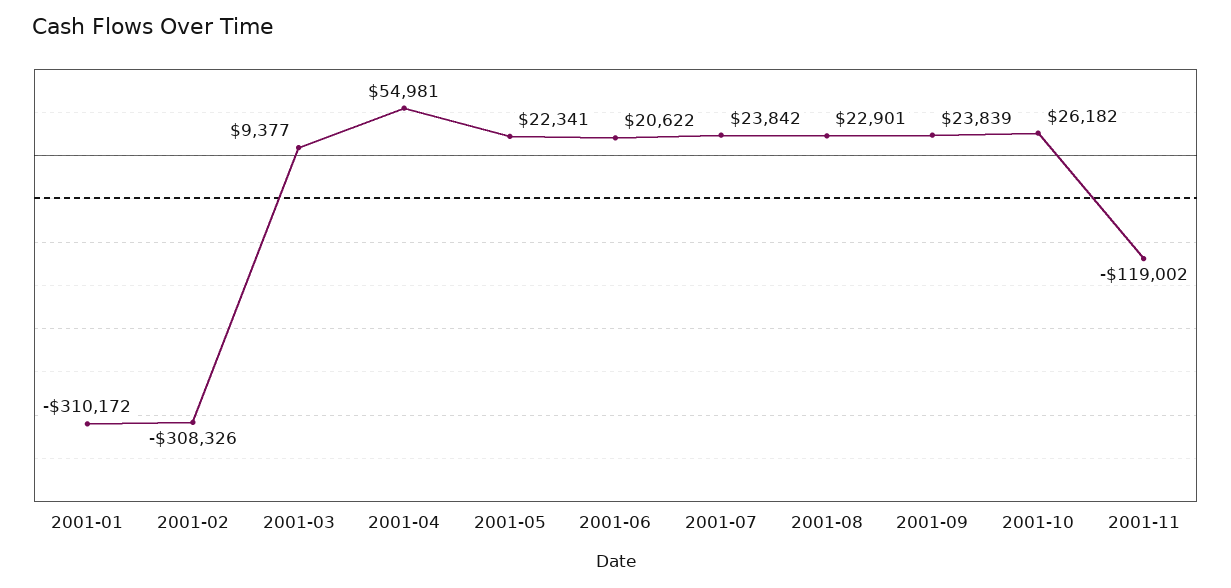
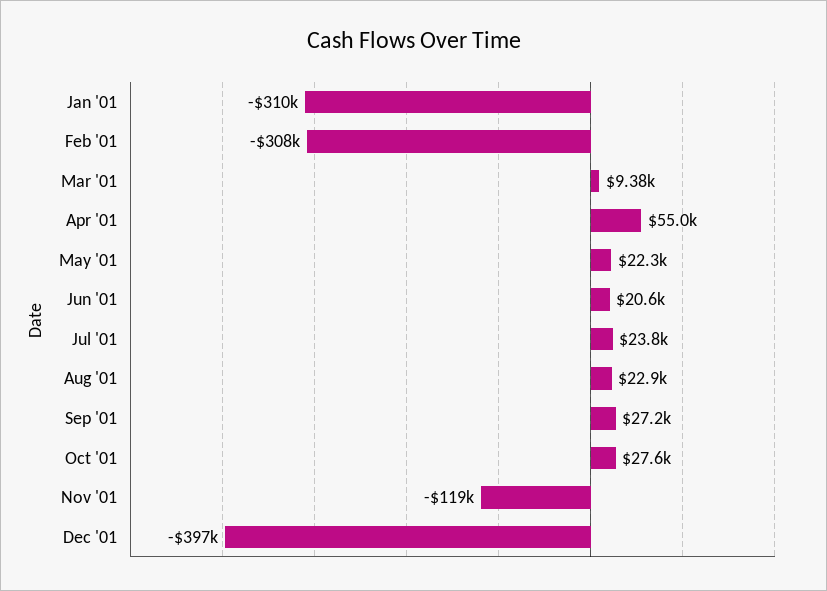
2001-09: 23839 -> 27200
2001-10: 26182 -> 27600
Dec '01: none -> -397000

